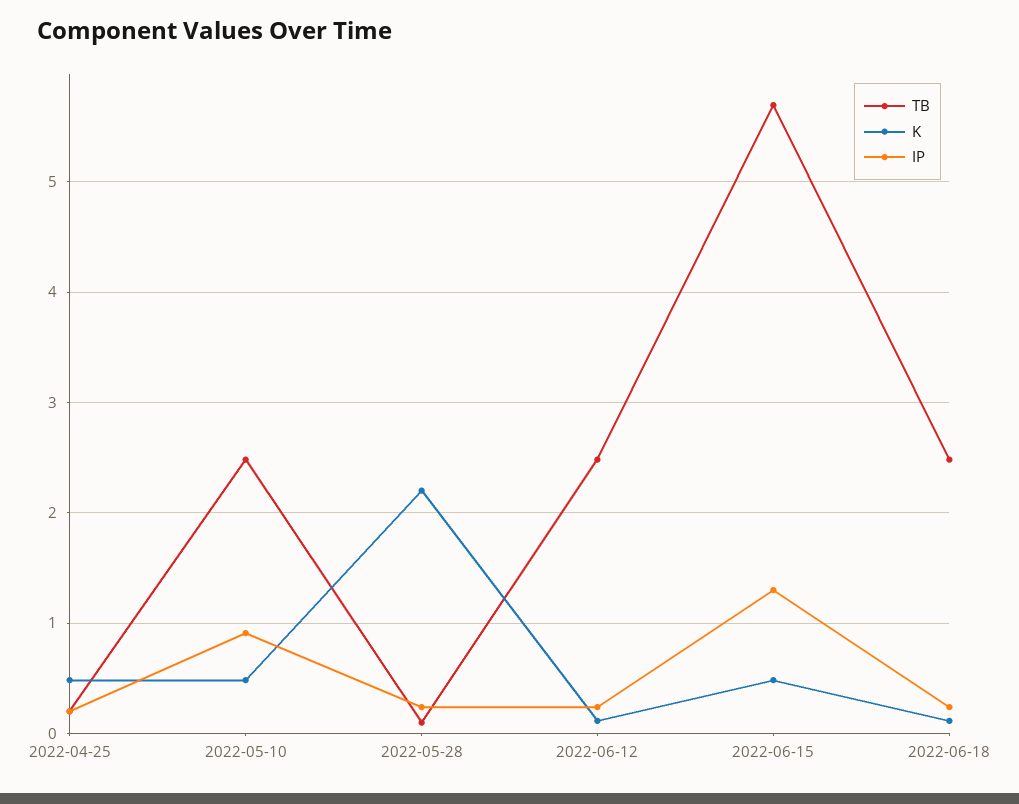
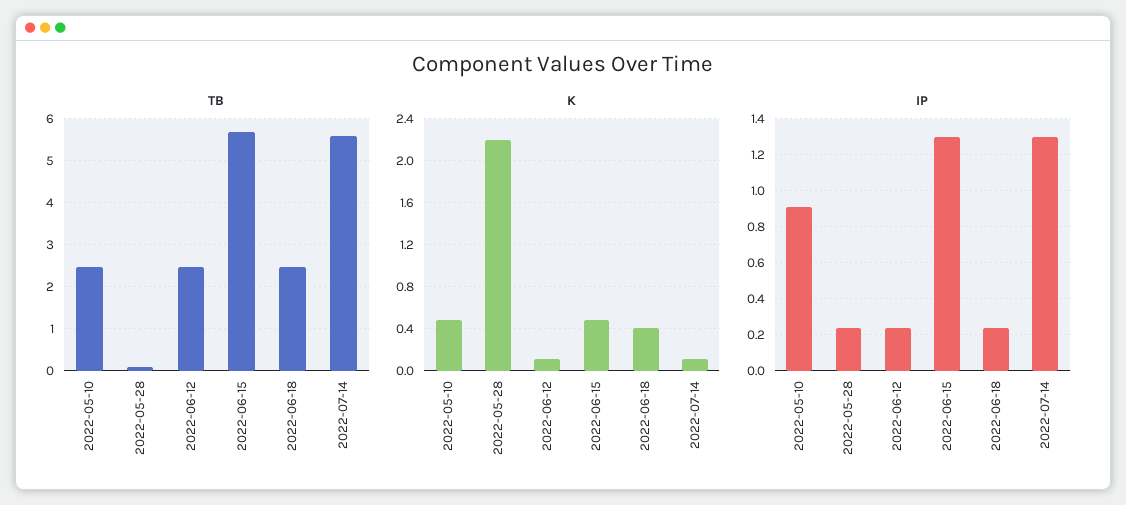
TB, 2022-04-25: 0.2 -> none
K, 2022-04-25: 0.5 -> none
IP, 2022-04-25: 0.2 -> none
K, 2022-06-18: 0.1 -> 0.4
TB, 2022-07-14: none -> 5.6
K, 2022-07-14: none -> 0.1
IP, 2022-07-14: none -> 1.3

